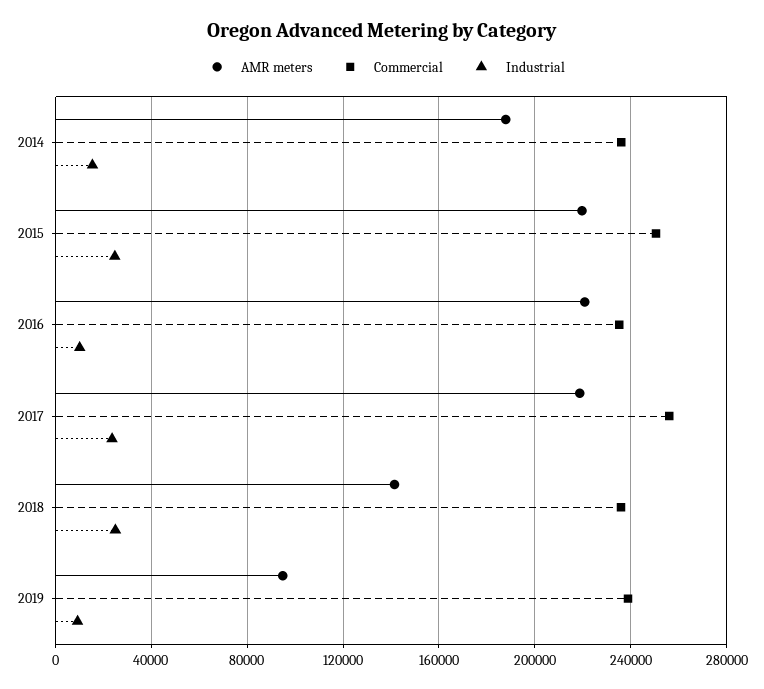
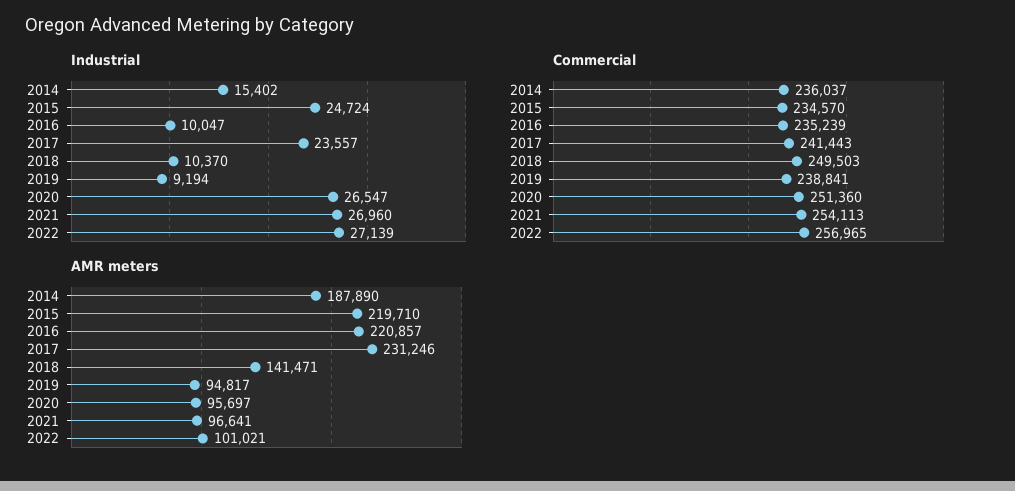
Commercial, 2015: 250000 -> 234570
AMR meters, 2017: 220000 -> 231246
Commercial, 2017: 255000 -> 241443
Commercial, 2018: 235000 -> 249503
Industrial, 2018: 25000 -> 10370
Industrial, 2020: none -> 26547
Industrial, 2021: none -> 26960
Industrial, 2022: none -> 27139
Commercial, 2020: none -> 251360
Commercial, 2021: none -> 254113
Commercial, 2022: none -> 256965
AMR meters, 2020: none -> 95697
AMR meters, 2021: none -> 96641
AMR meters, 2022: none -> 101021

